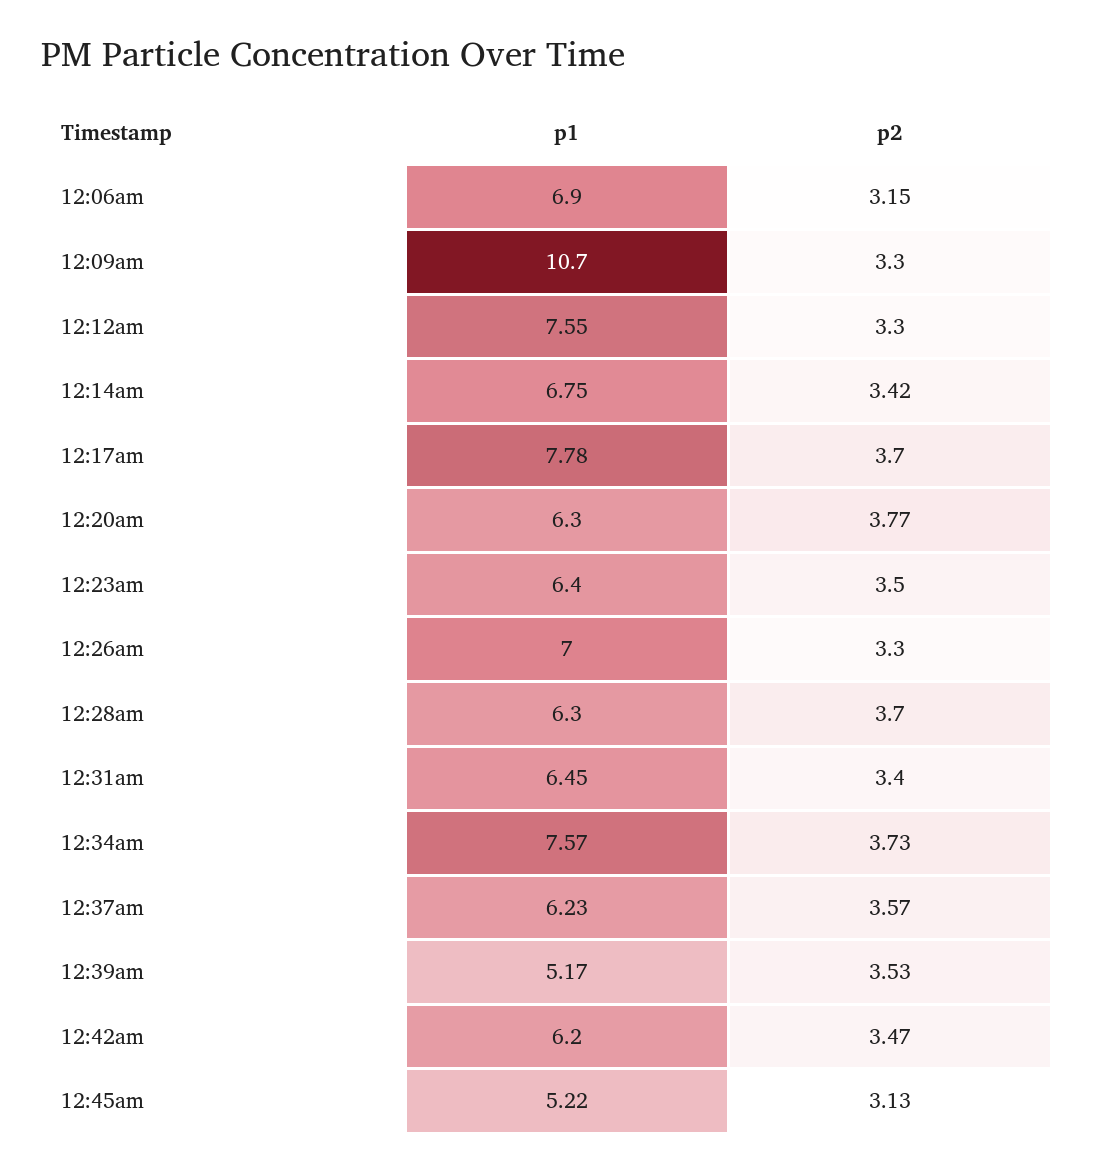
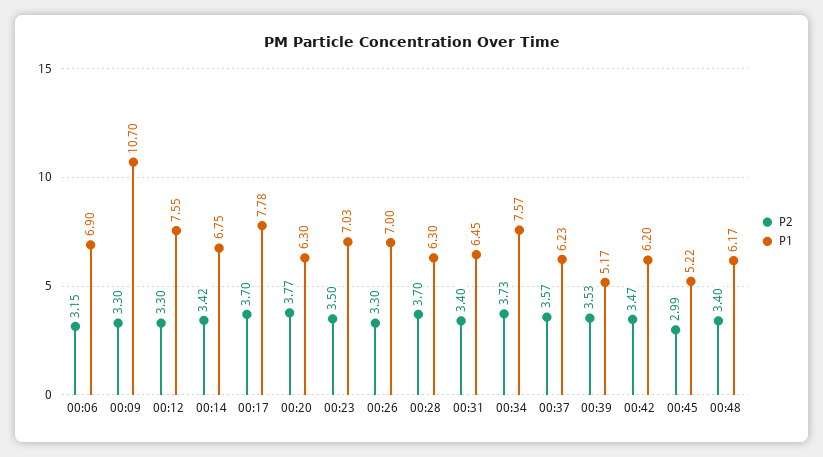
p1, 12:23am: 6.4 -> 7.03
p2, 12:45am: 3.13 -> 2.99
p2, 00:48: none -> 3.4
p1, 00:48: none -> 6.17

